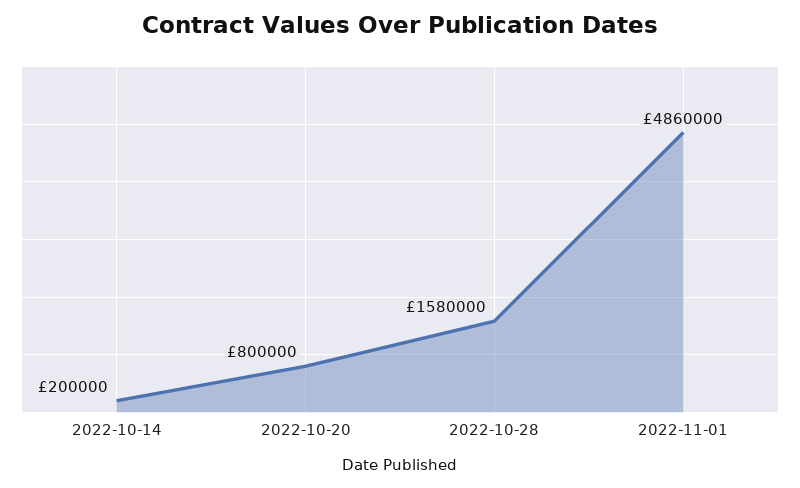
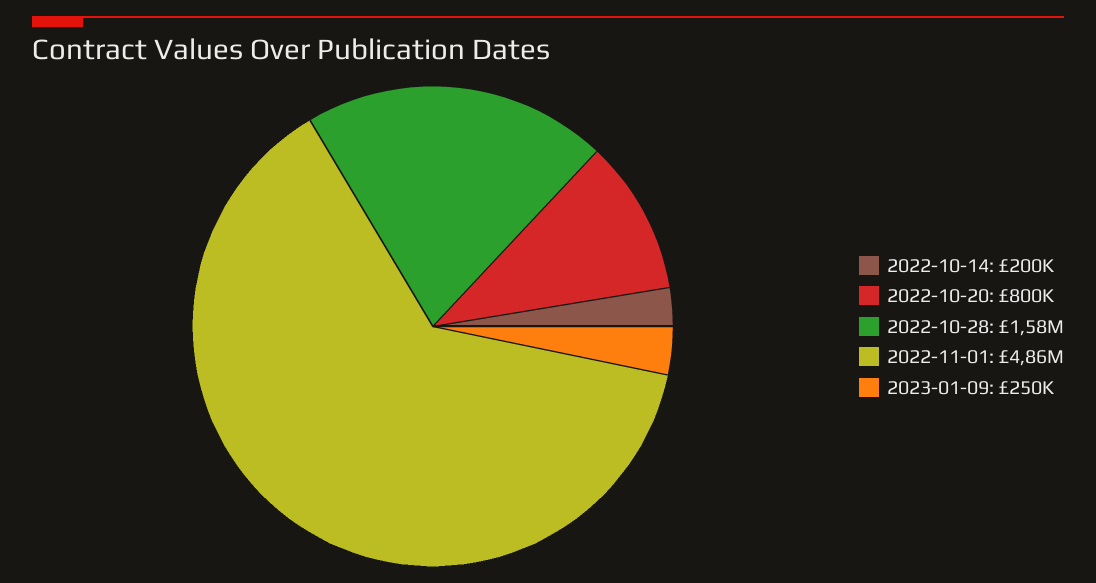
2023-01-09: none -> 250000

